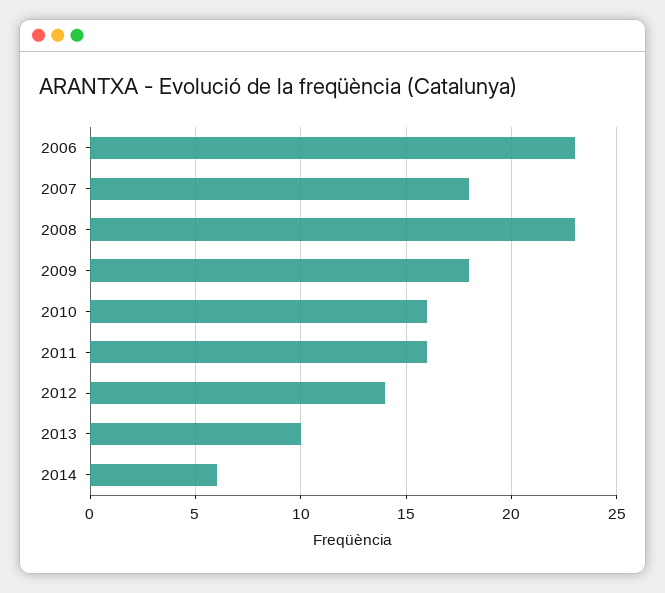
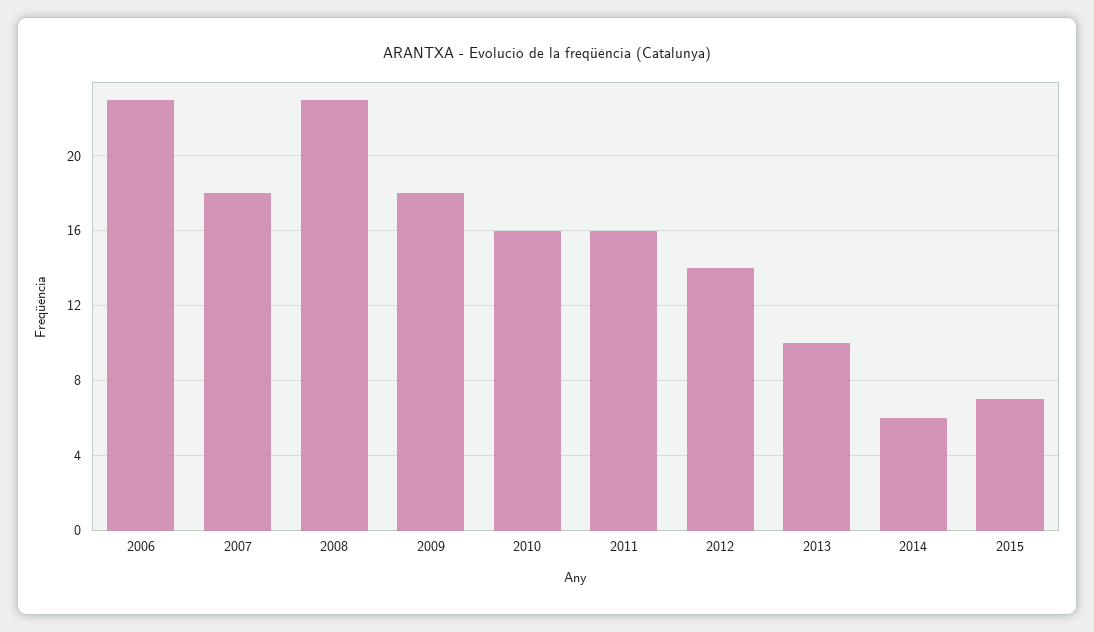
2015: none -> 7

